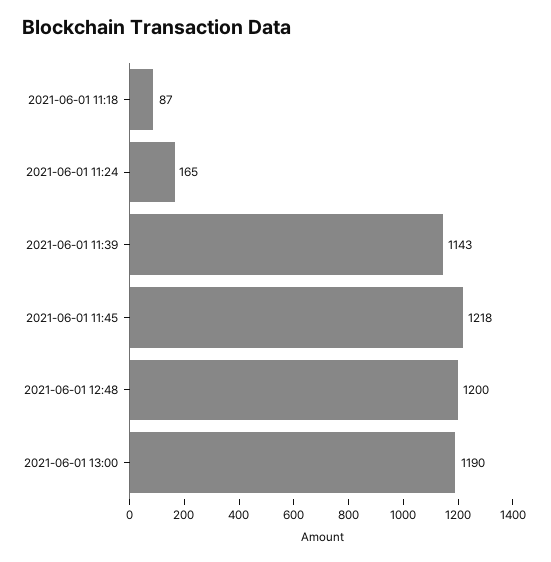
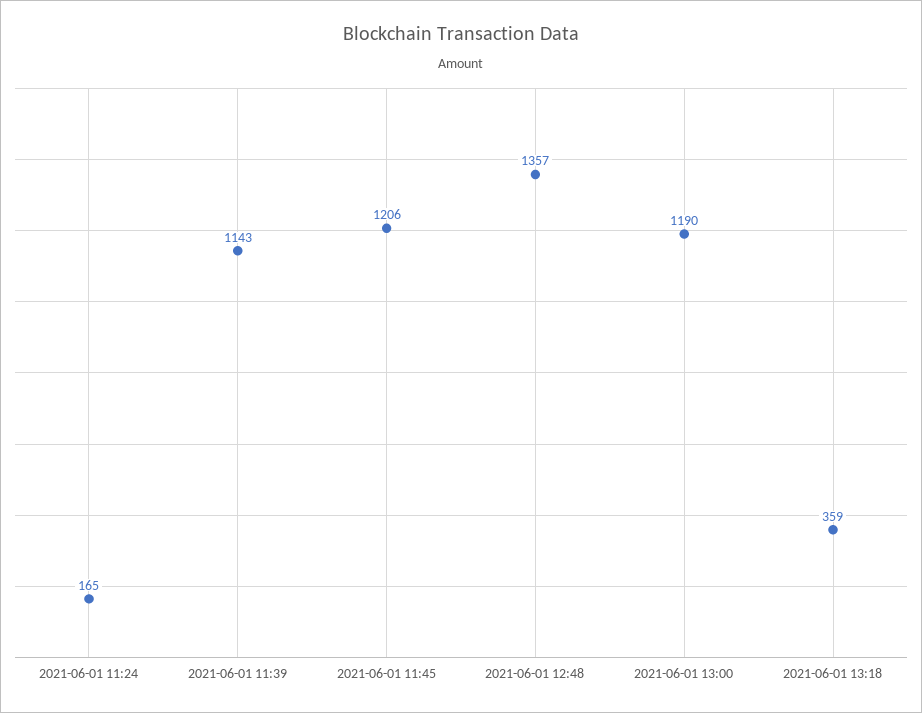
2021-06-01 11:18: 87 -> none
2021-06-01 11:45: 1218 -> 1206
2021-06-01 12:48: 1200 -> 1357
2021-06-01 13:18: none -> 359

